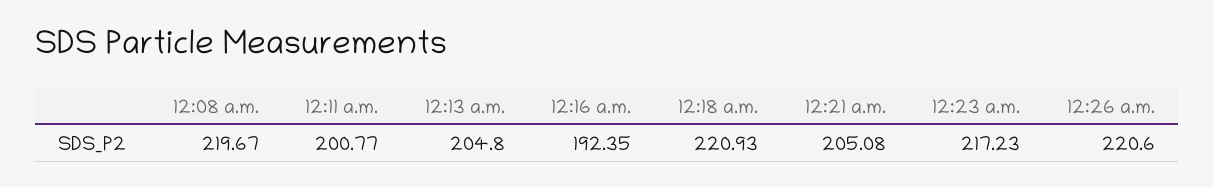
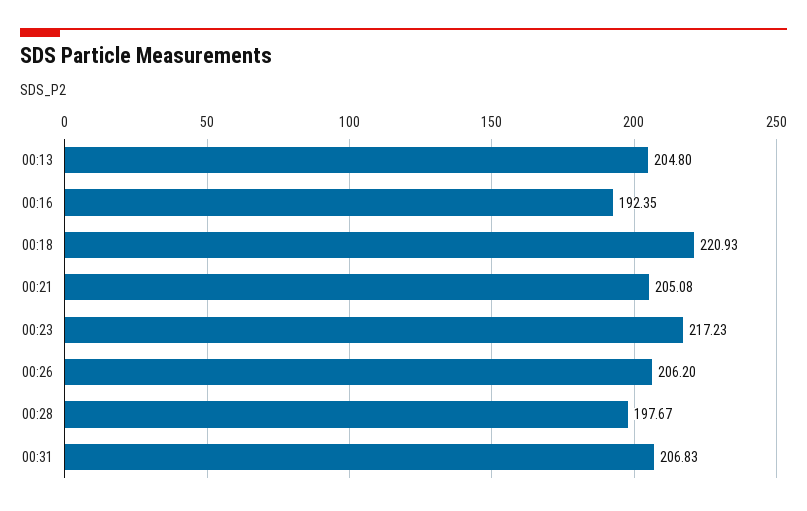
12:08 a.m.: 219.67 -> none
12:11 a.m.: 200.77 -> none
12:26 a.m.: 220.6 -> 206.2
00:28: none -> 197.67
00:31: none -> 206.83

